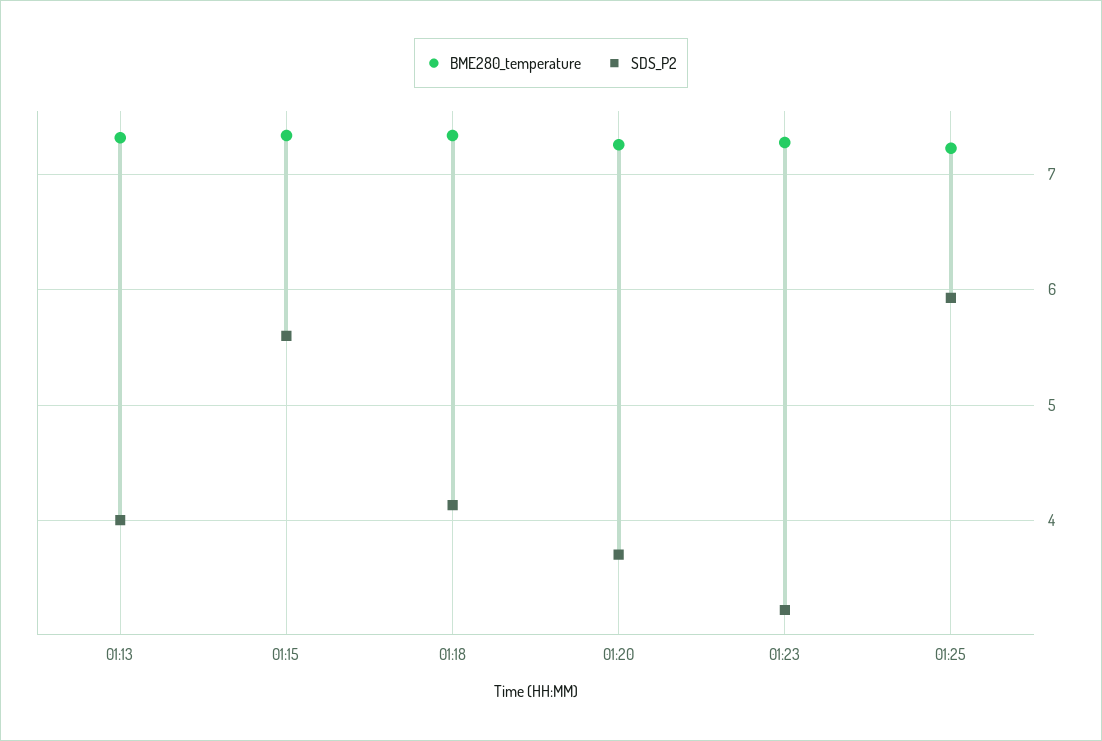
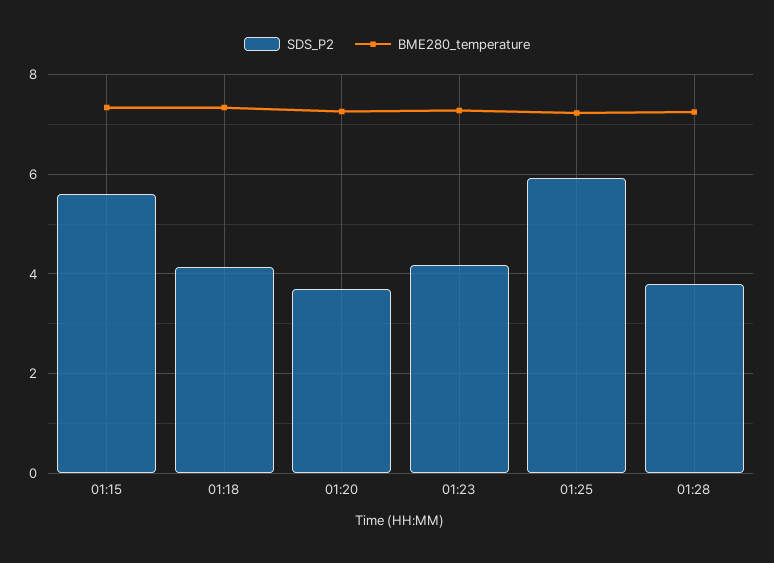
BME280_temperature, 01:13: 7.3 -> none
SDS_P2, 01:13: 4 -> none
SDS_P2, 01:23: 3.2 -> 4.2
SDS_P2, 01:28: none -> 3.8
BME280_temperature, 01:28: none -> 7.2

